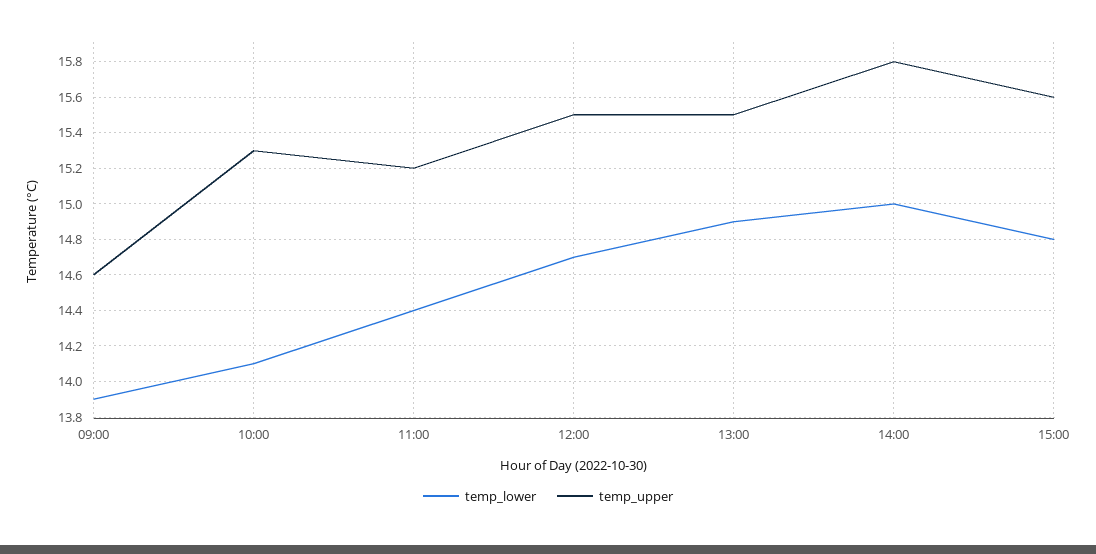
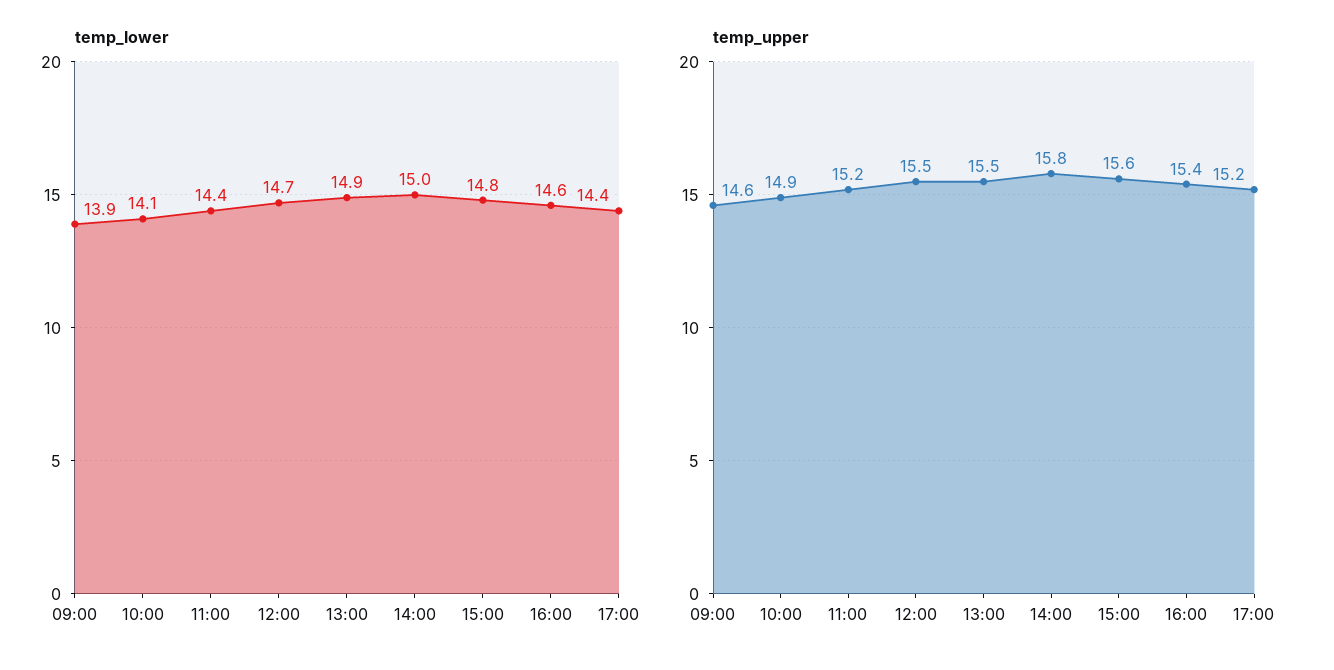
temp_upper, 10:00: 15.3 -> 14.9
temp_lower, 16:00: none -> 14.6
temp_lower, 17:00: none -> 14.4
temp_upper, 16:00: none -> 15.4
temp_upper, 17:00: none -> 15.2

